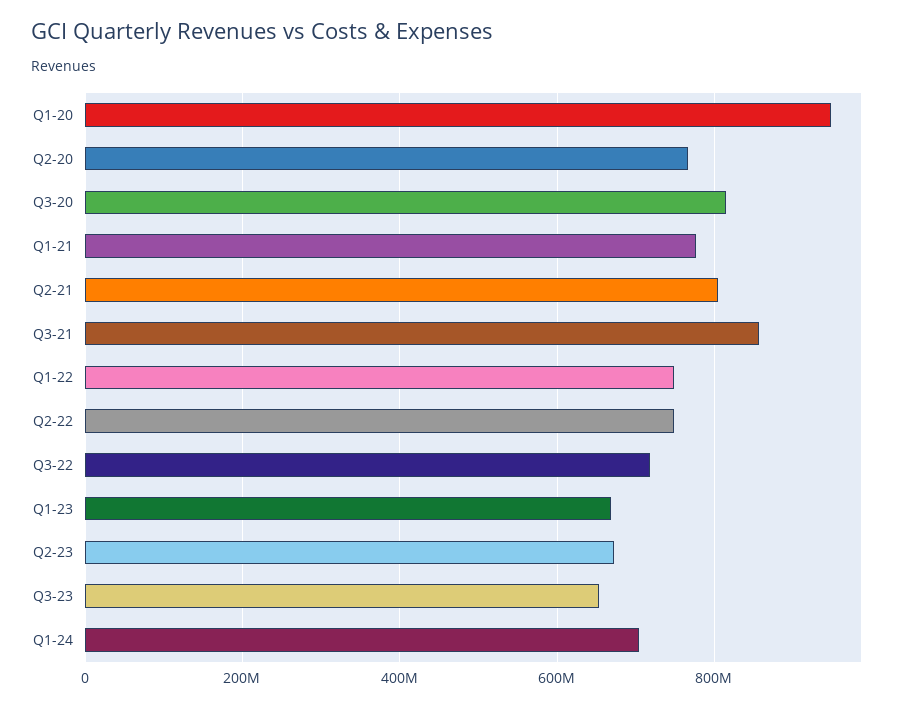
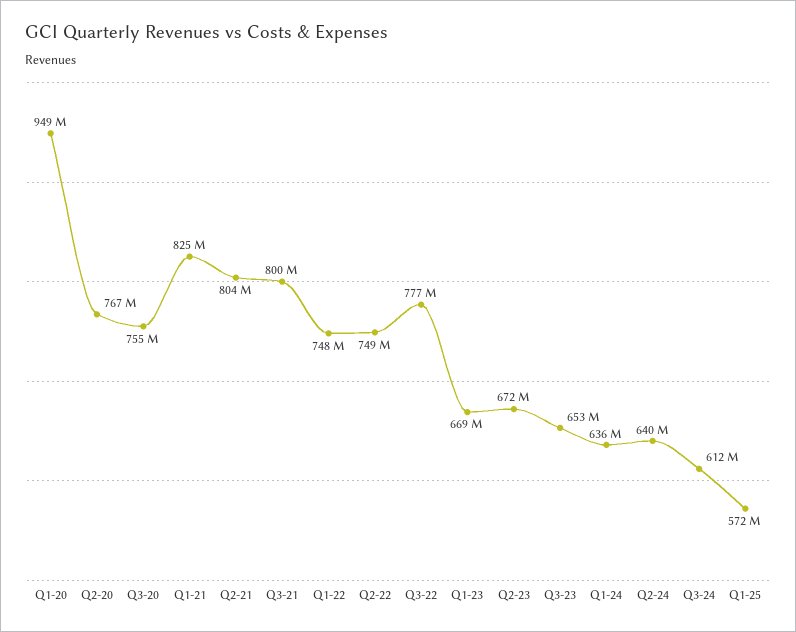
Q3-20: 820000000 -> 755000000
Q1-21: 780000000 -> 825000000
Q3-21: 860000000 -> 800000000
Q3-22: 720000000 -> 777000000
Q1-24: 700000000 -> 636000000
Q2-24: none -> 640000000
Q3-24: none -> 612000000
Q1-25: none -> 572000000

